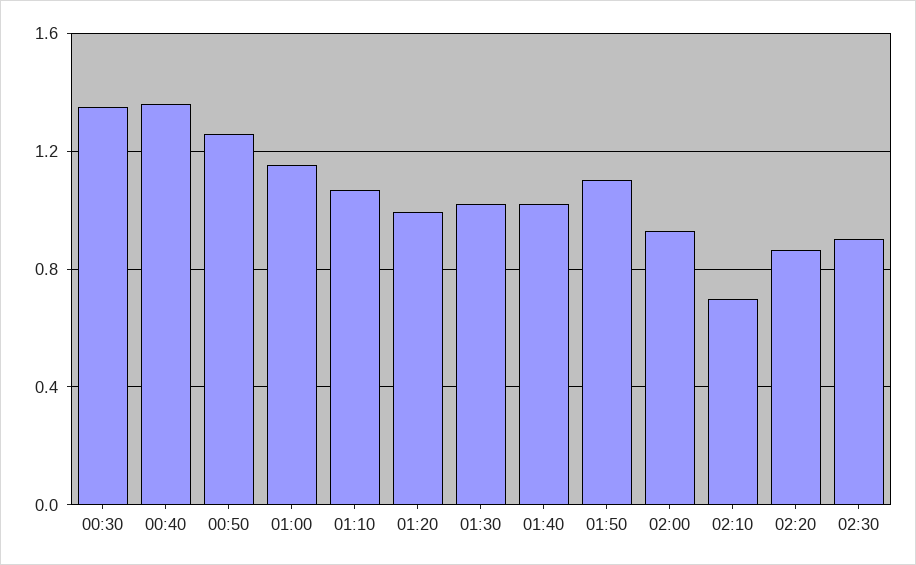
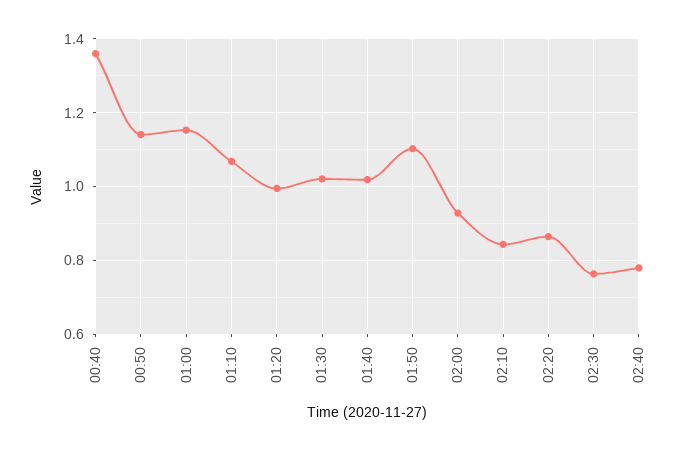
00:30: 1.35 -> none
00:50: 1.25 -> 1.14
02:10: 0.7 -> 0.84
02:30: 0.9 -> 0.76
02:40: none -> 0.78

